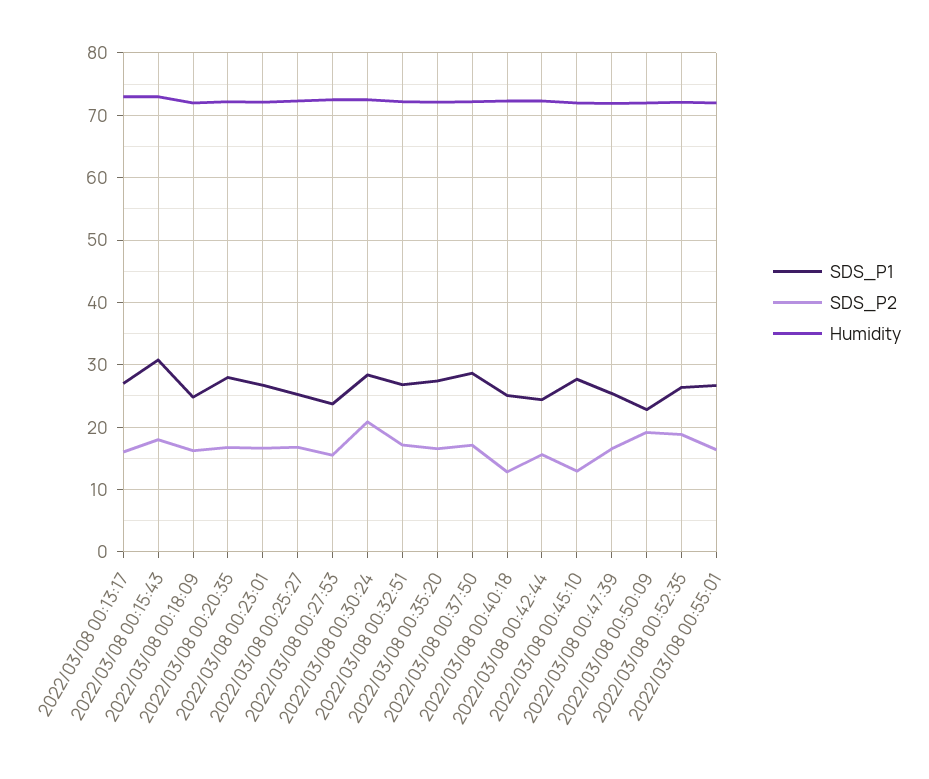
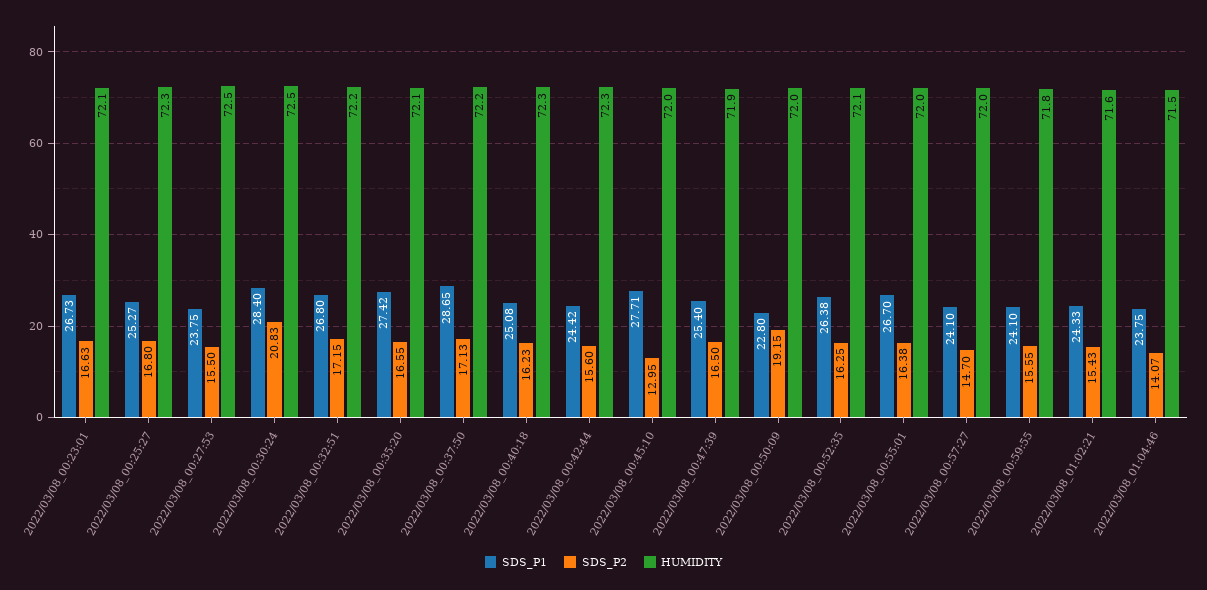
SDS_P1, 2022/03/08 00:13:17: 27 -> none
SDS_P2, 2022/03/08 00:13:17: 16 -> none
Humidity, 2022/03/08 00:13:17: 73 -> none
SDS_P1, 2022/03/08 00:15:43: 31 -> none
SDS_P2, 2022/03/08 00:15:43: 18 -> none
Humidity, 2022/03/08 00:15:43: 73 -> none
SDS_P1, 2022/03/08 00:18:09: 25 -> none
SDS_P2, 2022/03/08 00:18:09: 16 -> none
Humidity, 2022/03/08 00:18:09: 72 -> none
SDS_P1, 2022/03/08 00:20:35: 28 -> none
SDS_P2, 2022/03/08 00:20:35: 17 -> none
Humidity, 2022/03/08 00:20:35: 72 -> none
SDS_P2, 2022/03/08 00:40:18: 13 -> 16.23
SDS_P2, 2022/03/08 00:52:35: 19 -> 16.25
SDS_P1, 2022/03/08_00:57:27: none -> 24.1
SDS_P2, 2022/03/08_00:57:27: none -> 14.7
Humidity, 2022/03/08_00:57:27: none -> 72
SDS_P1, 2022/03/08_00:59:55: none -> 24.1
SDS_P2, 2022/03/08_00:59:55: none -> 15.55
Humidity, 2022/03/08_00:59:55: none -> 71.8
SDS_P1, 2022/03/08_01:02:21: none -> 24.33
SDS_P2, 2022/03/08_01:02:21: none -> 15.43
Humidity, 2022/03/08_01:02:21: none -> 71.6
SDS_P1, 2022/03/08_01:04:46: none -> 23.75
SDS_P2, 2022/03/08_01:04:46: none -> 14.07
Humidity, 2022/03/08_01:04:46: none -> 71.5

